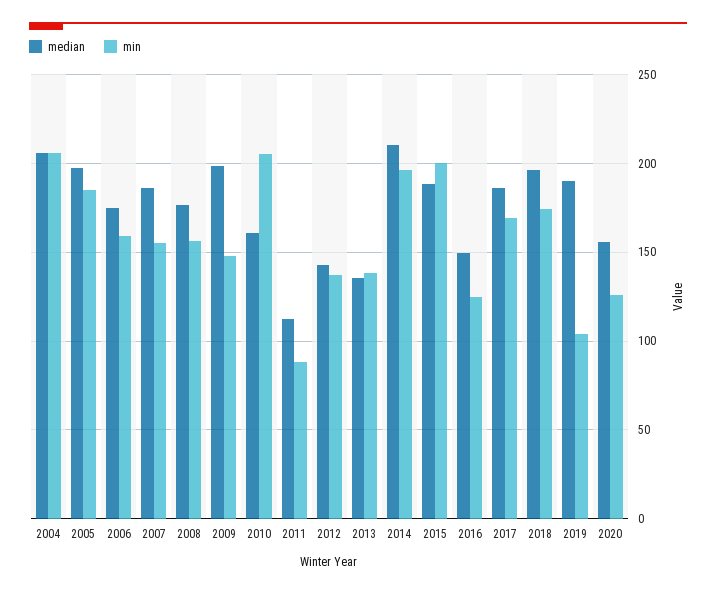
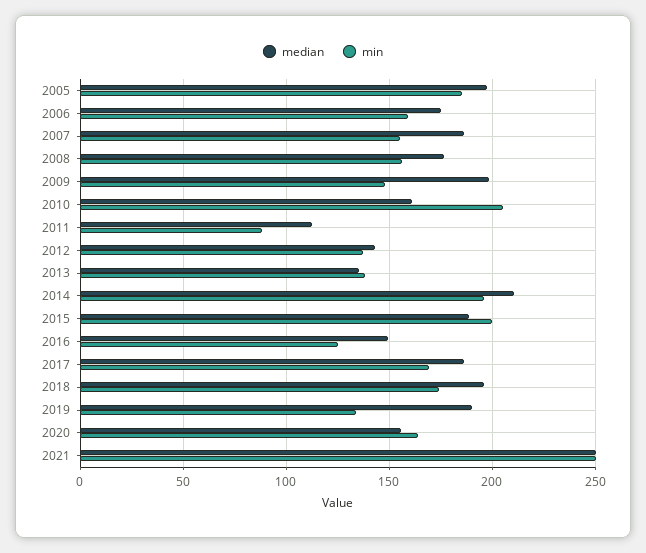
median, 2004: 205 -> none
min, 2004: 205 -> none
min, 2019: 105 -> 135
min, 2020: 125 -> 165
median, 2021: none -> 250
min, 2021: none -> 250

